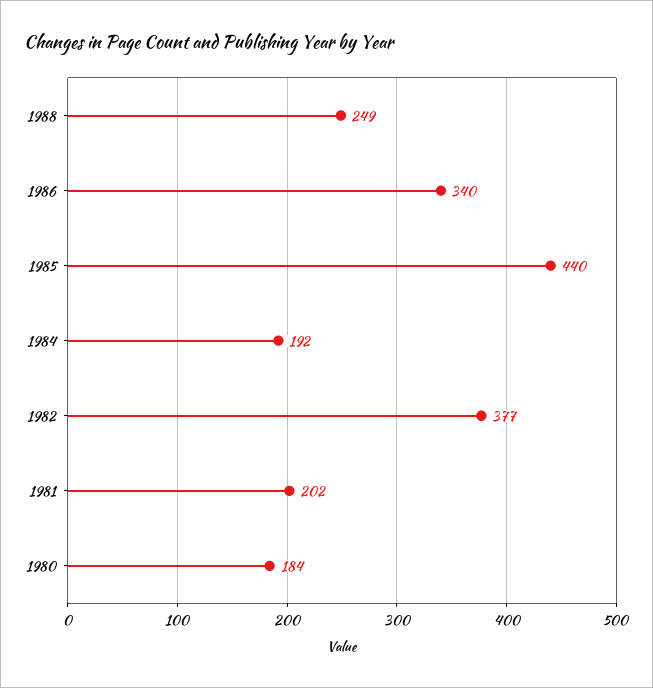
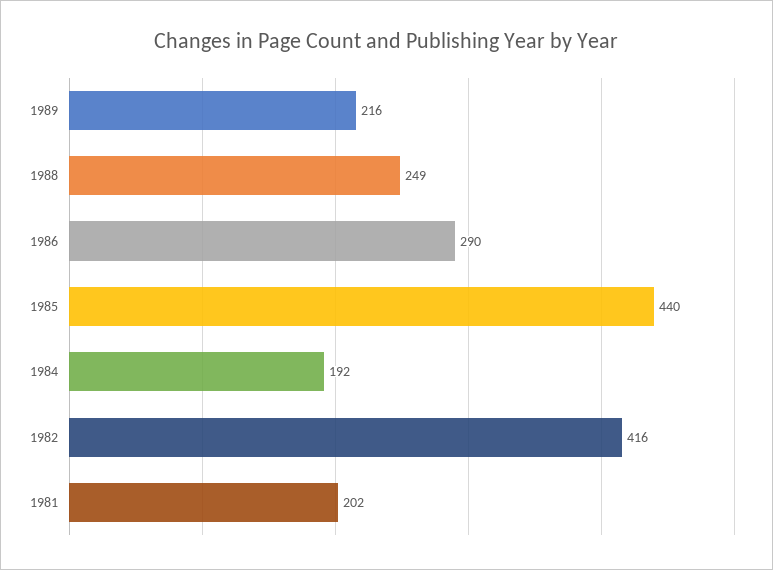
1986: 340 -> 290
1982: 377 -> 416
1980: 184 -> none
1989: none -> 216

